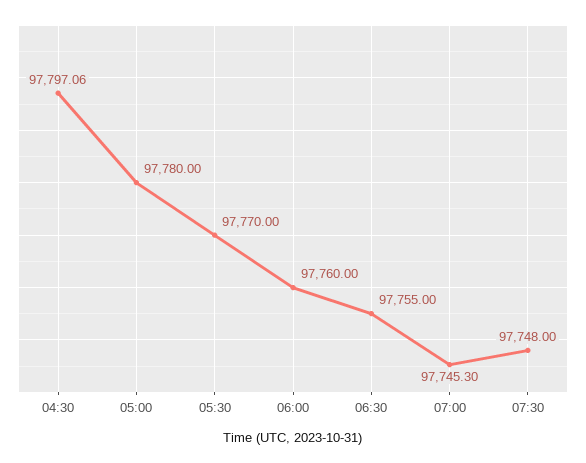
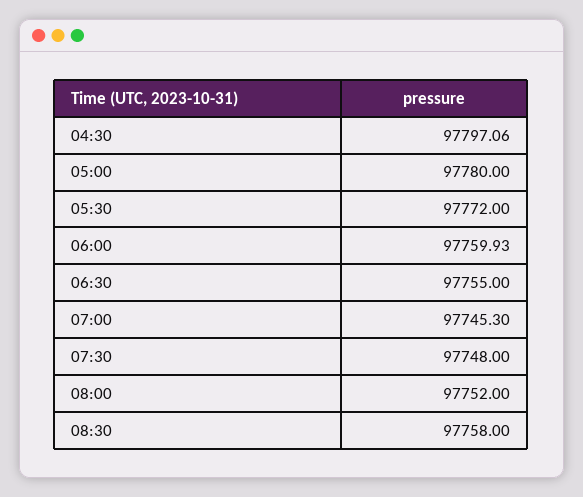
05:30: 97770 -> 97772
06:00: 97760 -> 97759.93
08:00: none -> 97752
08:30: none -> 97758

